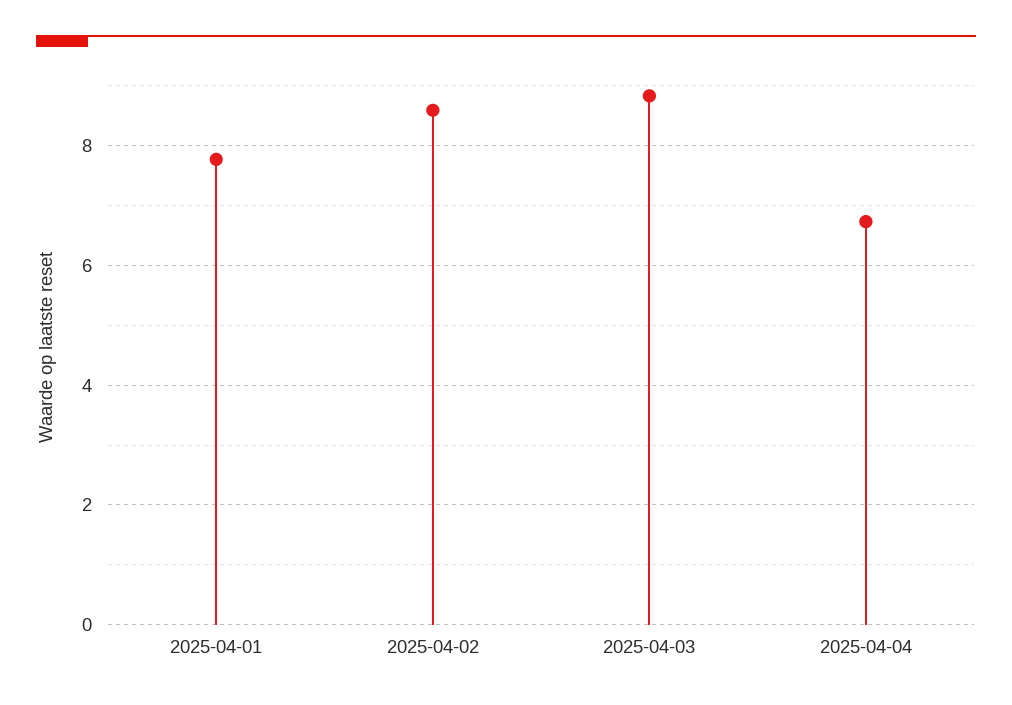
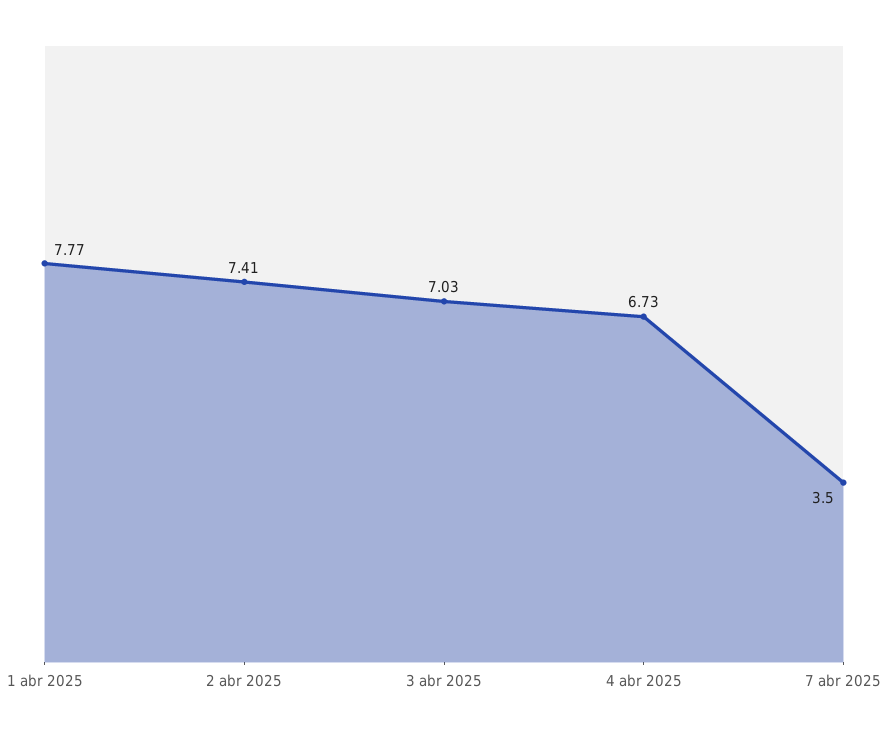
2025-04-02: 8.6 -> 7.41
2025-04-03: 8.8 -> 7.03
7 abr 2025: none -> 3.5

